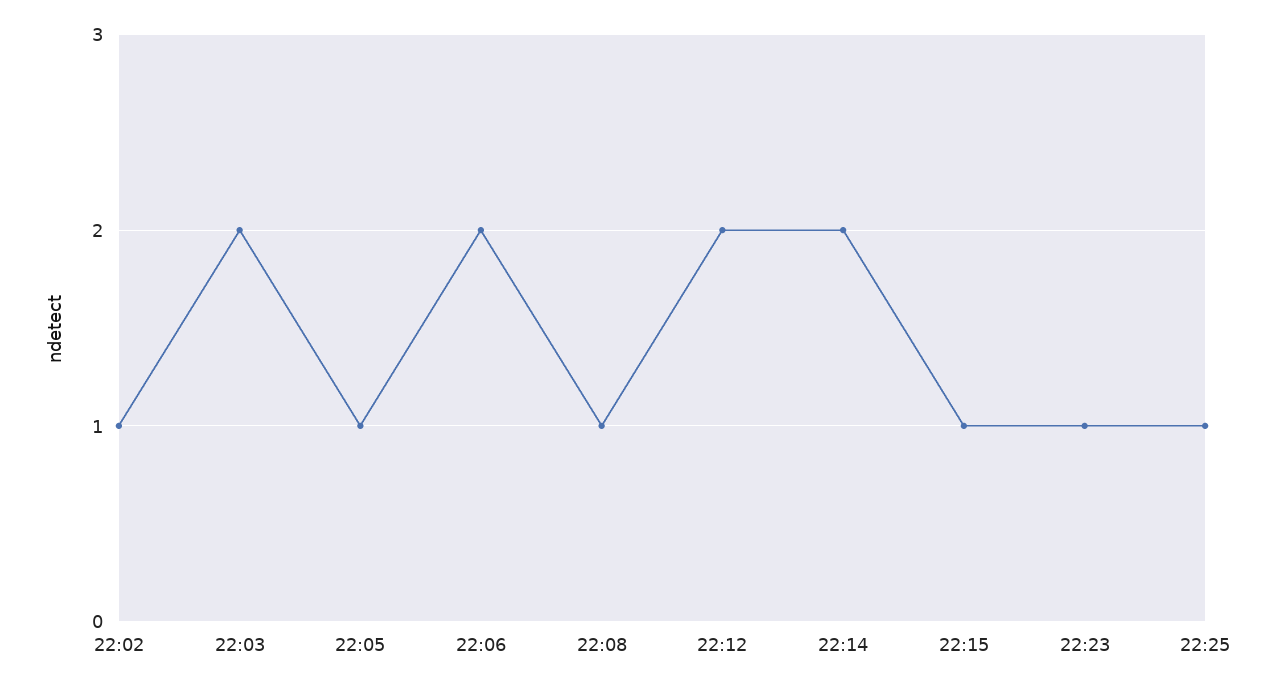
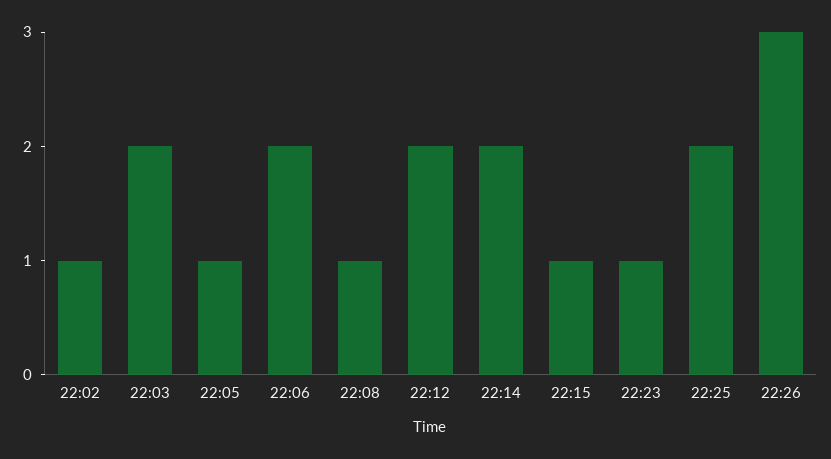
22:25: 1 -> 2
22:26: none -> 3

